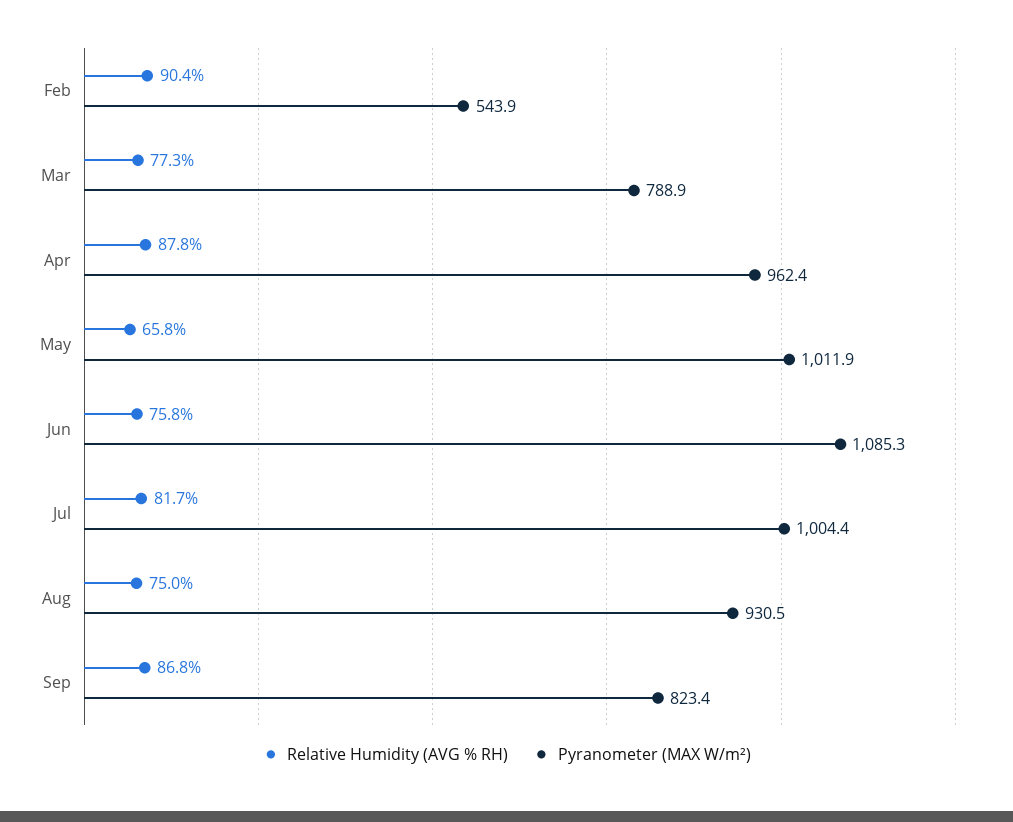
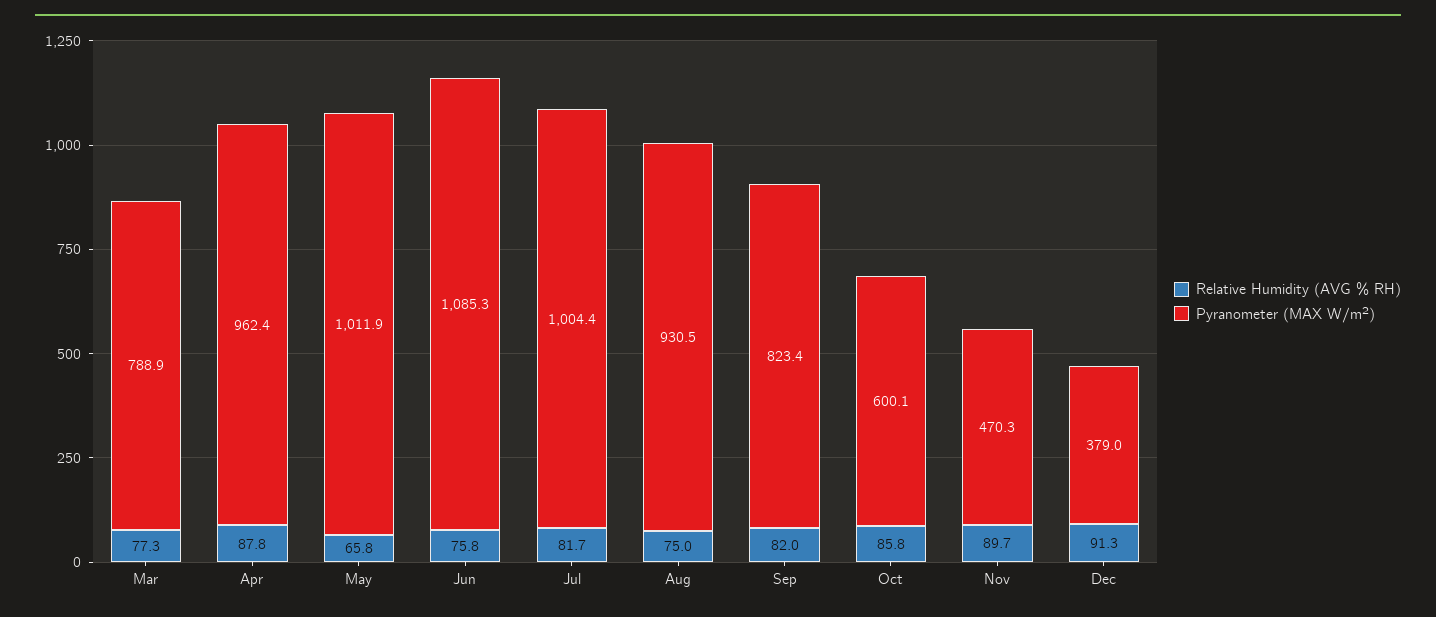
Relative Humidity (AVG % RH), Feb: 90.4 -> none
Pyranometer (MAX W/m²), Feb: 543.9 -> none
Relative Humidity (AVG % RH), Sep: 86.8 -> 82
Relative Humidity (AVG % RH), Oct: none -> 85.8
Pyranometer (MAX W/m²), Oct: none -> 600.1
Relative Humidity (AVG % RH), Nov: none -> 89.7
Pyranometer (MAX W/m²), Nov: none -> 470.3
Relative Humidity (AVG % RH), Dec: none -> 91.3
Pyranometer (MAX W/m²), Dec: none -> 379

